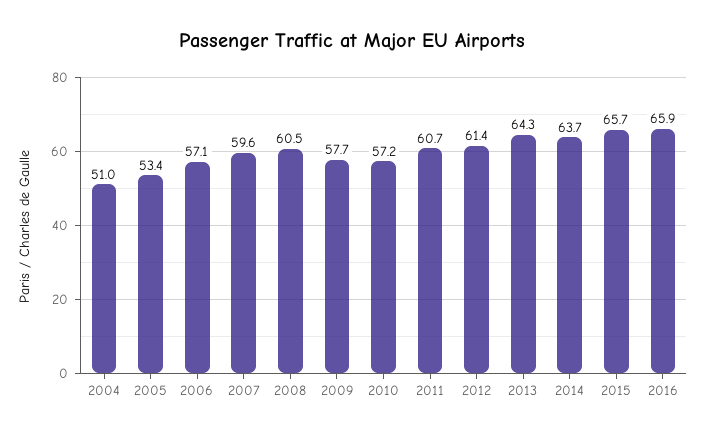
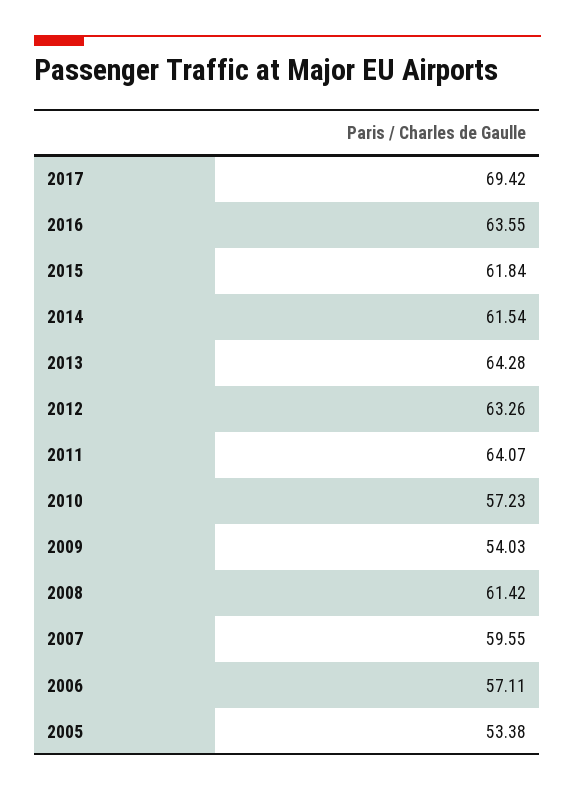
2004: 51 -> none
2008: 60.5 -> 61.42
2009: 57.7 -> 54.03
2011: 60.7 -> 64.07
2012: 61.4 -> 63.26
2014: 63.7 -> 61.54
2015: 65.7 -> 61.84
2016: 65.9 -> 63.55
2017: none -> 69.42

